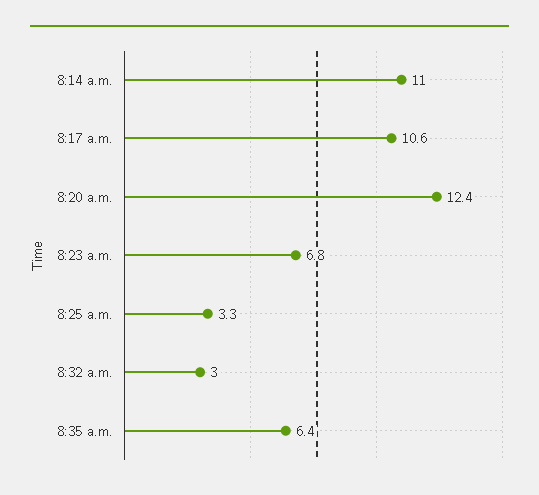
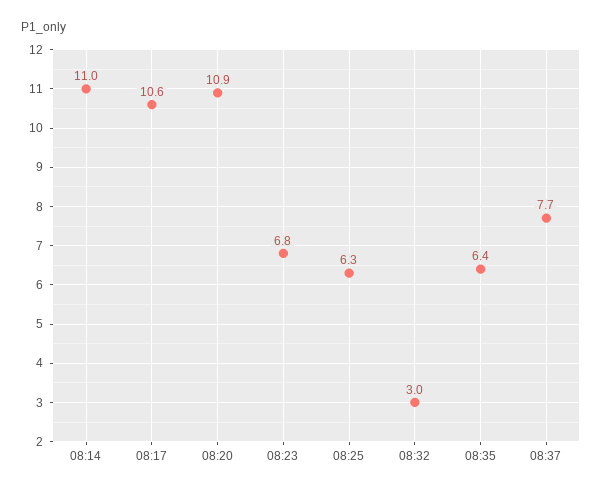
8:20 a.m.: 12.4 -> 10.9
8:25 a.m.: 3.3 -> 6.3
08:37: none -> 7.7

